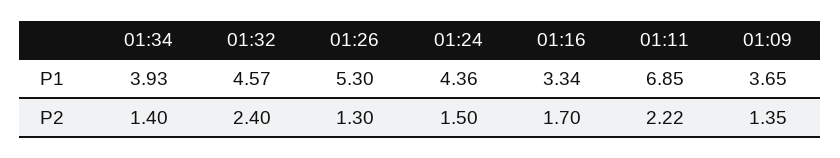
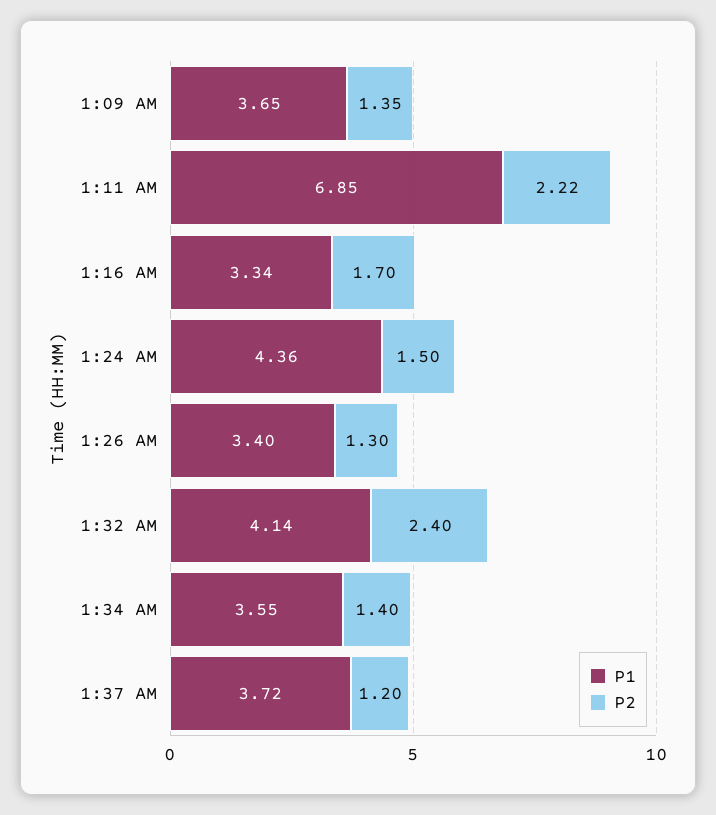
P1, 01:34: 3.93 -> 3.55
P1, 01:32: 4.57 -> 4.14
P1, 01:26: 5.3 -> 3.4
P1, 1:37 AM: none -> 3.72
P2, 1:37 AM: none -> 1.2

